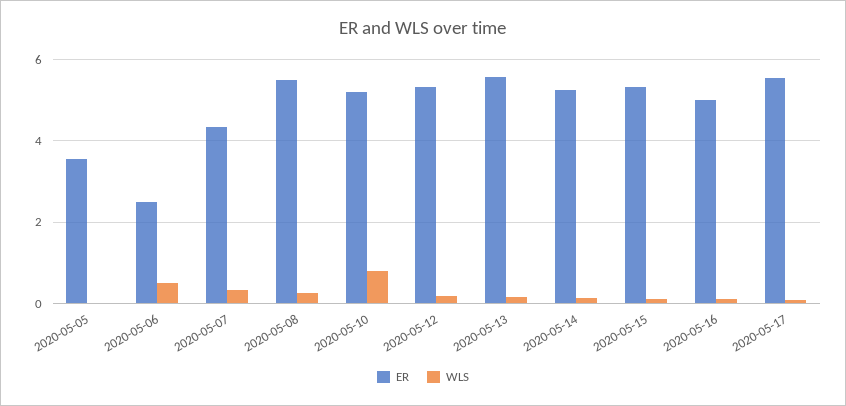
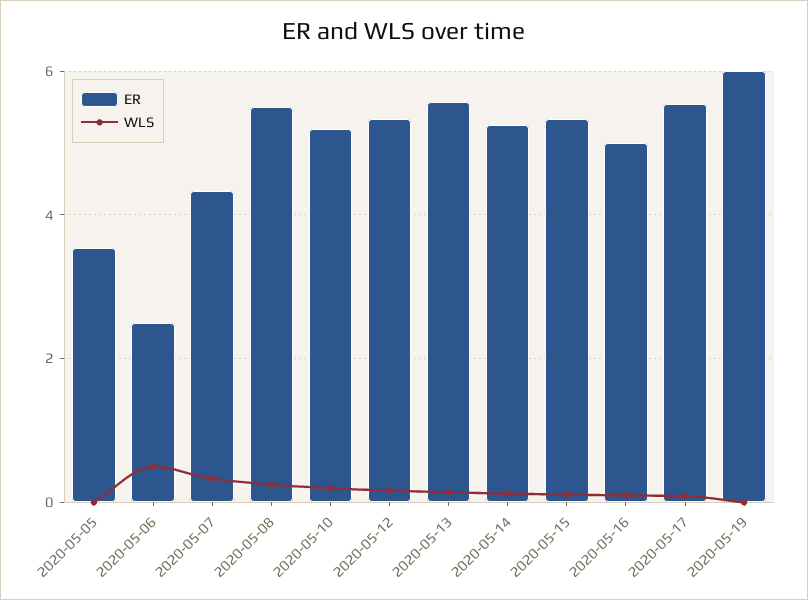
WLS, 2020-05-10: 0.8 -> 0.2
ER, 2020-05-19: none -> 6
WLS, 2020-05-19: none -> 0

